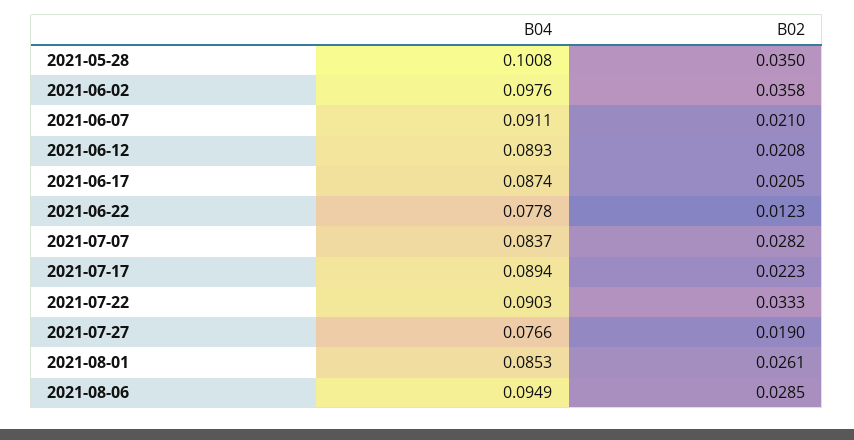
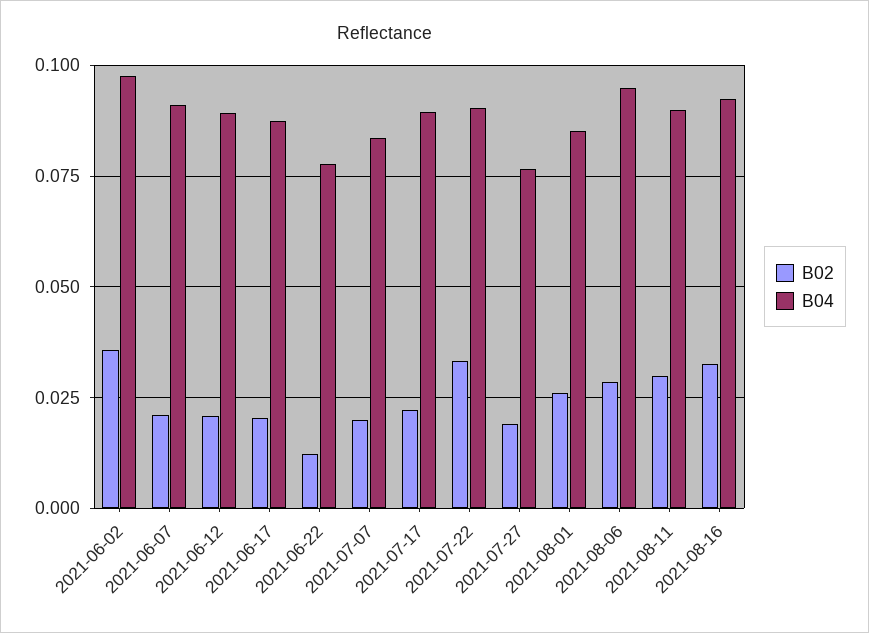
B04, 2021-05-28: 0.1008 -> none
B02, 2021-05-28: 0.035 -> none
B02, 2021-07-07: 0.0282 -> 0.02
B02, 2021-08-11: none -> 0.03
B04, 2021-08-11: none -> 0.09
B02, 2021-08-16: none -> 0.0325
B04, 2021-08-16: none -> 0.0925

